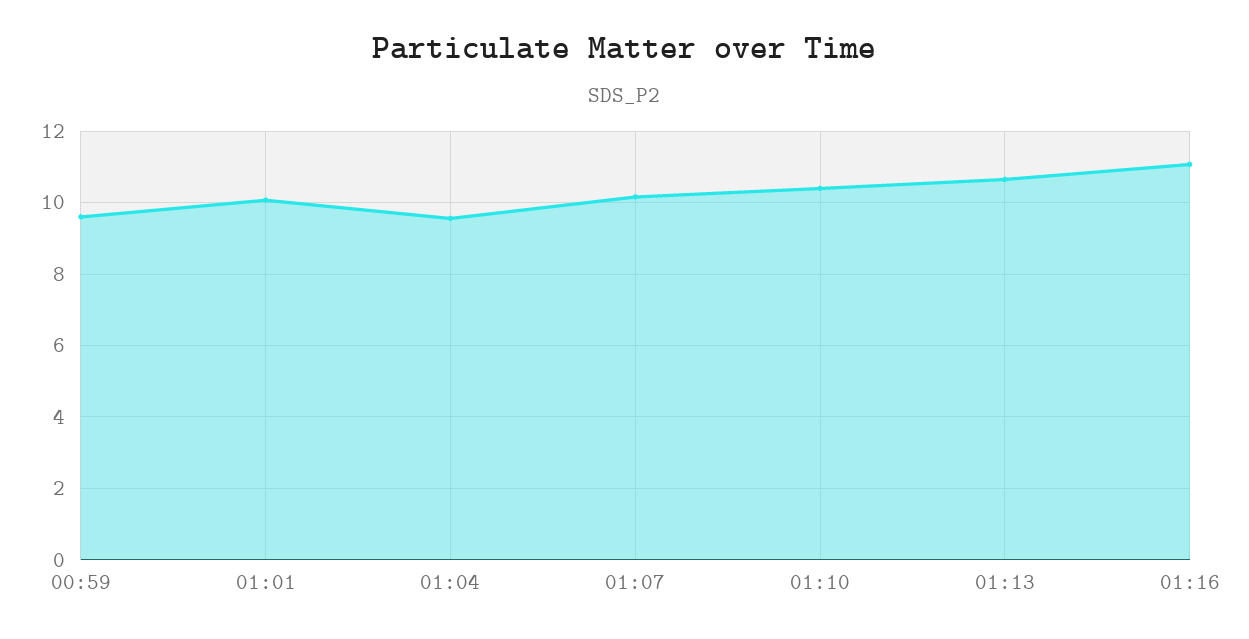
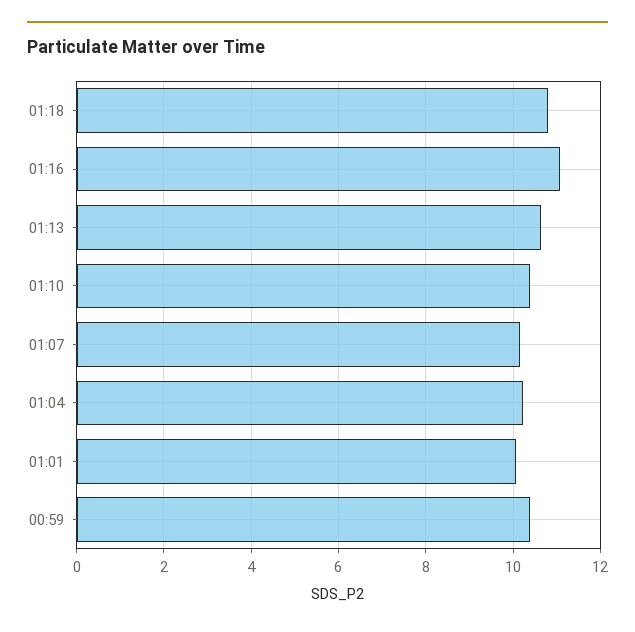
00:59: 9.6 -> 10.4
01:04: 9.6 -> 10.2
01:18: none -> 10.8

